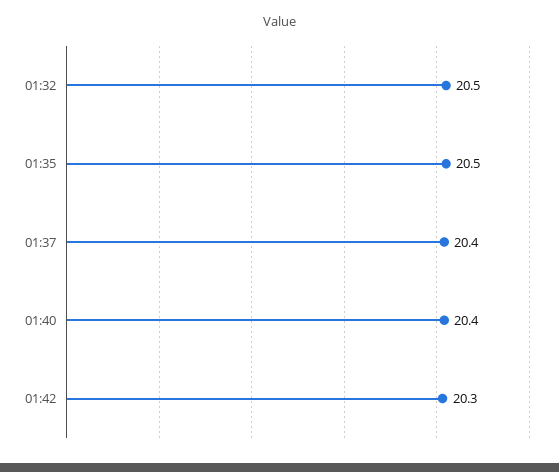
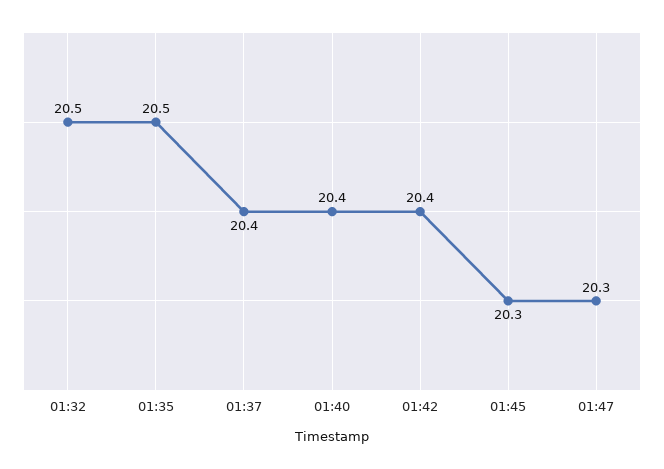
01:42: 20.3 -> 20.4
01:45: none -> 20.3
01:47: none -> 20.3

